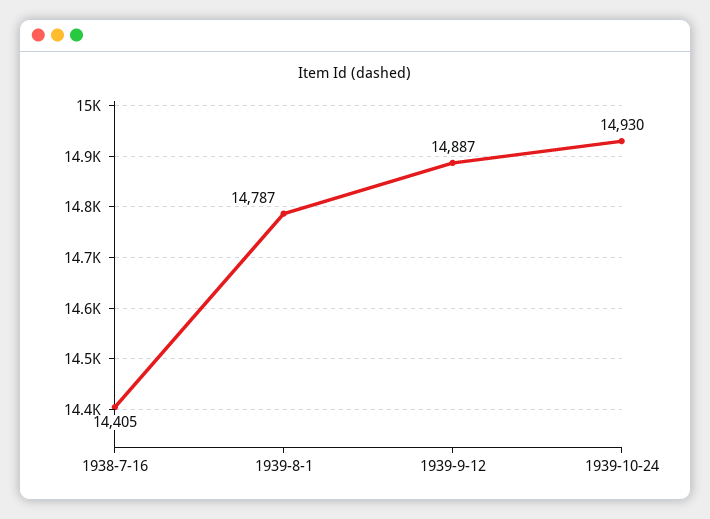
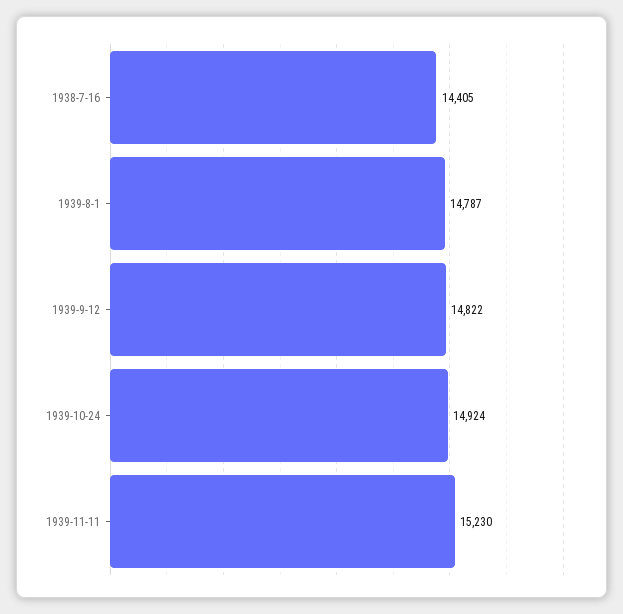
1939-9-12: 14887 -> 14822
1939-10-24: 14930 -> 14924
1939-11-11: none -> 15230

